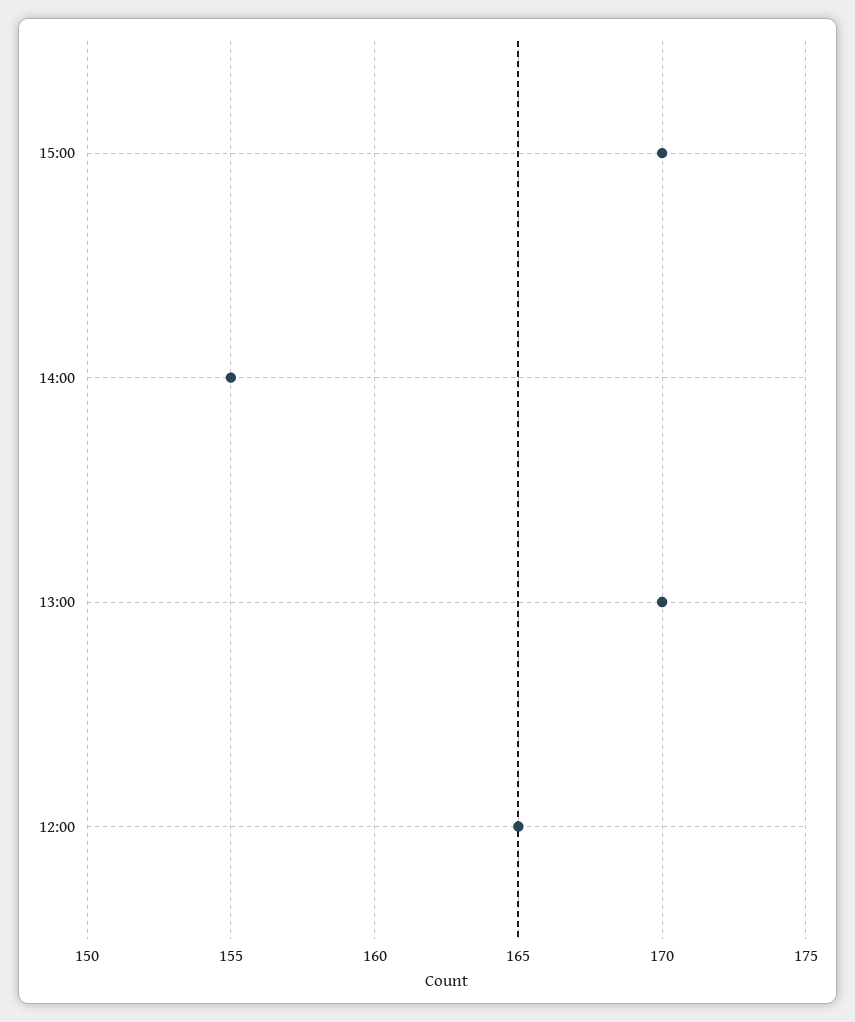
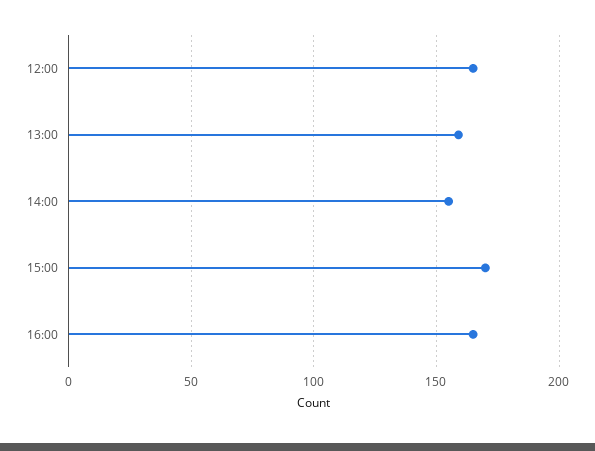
13:00: 170 -> 160
16:00: none -> 165

